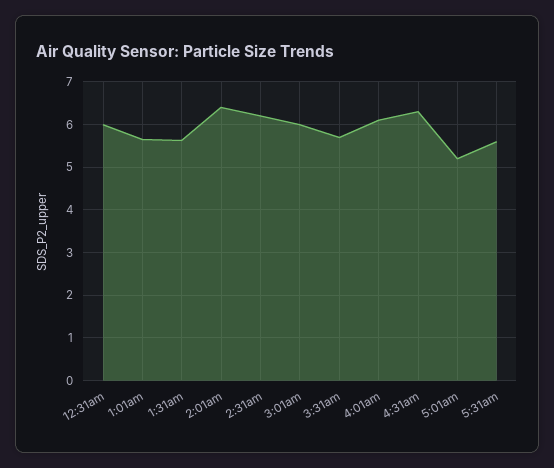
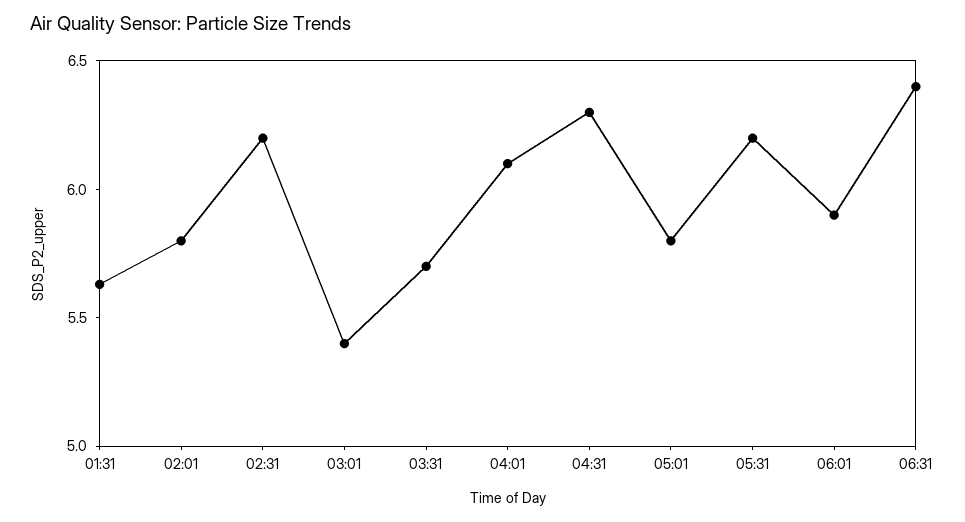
12:31am: 6 -> none
1:01am: 5.6 -> none
2:01am: 6.4 -> 5.8
3:01am: 6 -> 5.4
5:01am: 5.2 -> 5.8
5:31am: 5.6 -> 6.2
06:01: none -> 5.9
06:31: none -> 6.4

